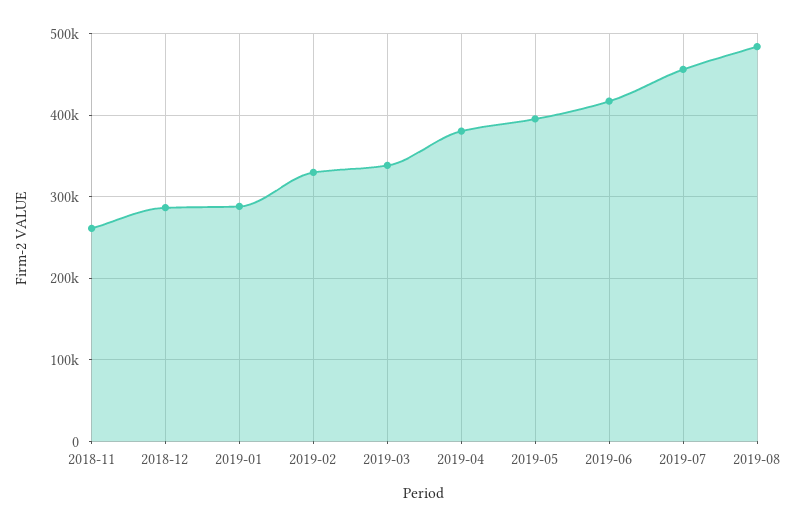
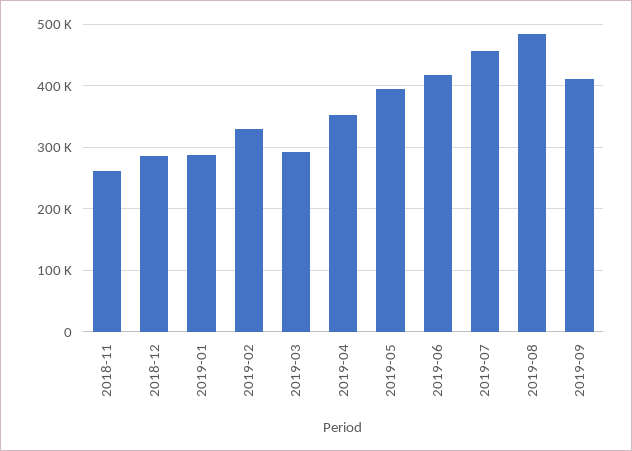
2019-03: 340000 -> 290000
2019-04: 380000 -> 350000
2019-09: none -> 410000

